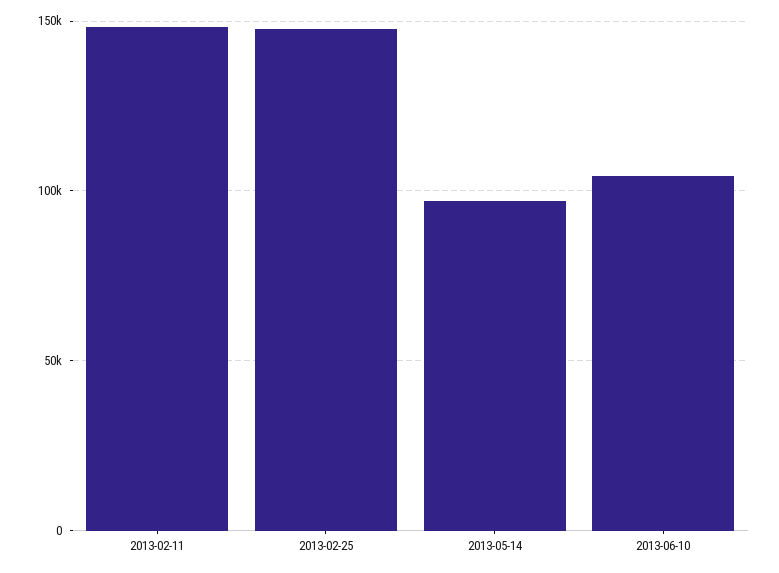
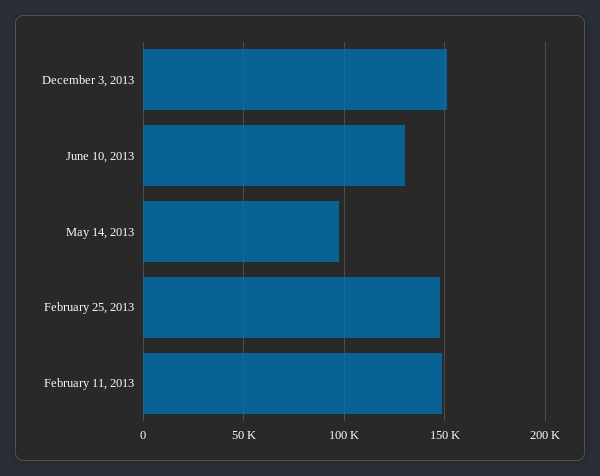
2013-06-10: 105000 -> 130000
December 3, 2013: none -> 150000

